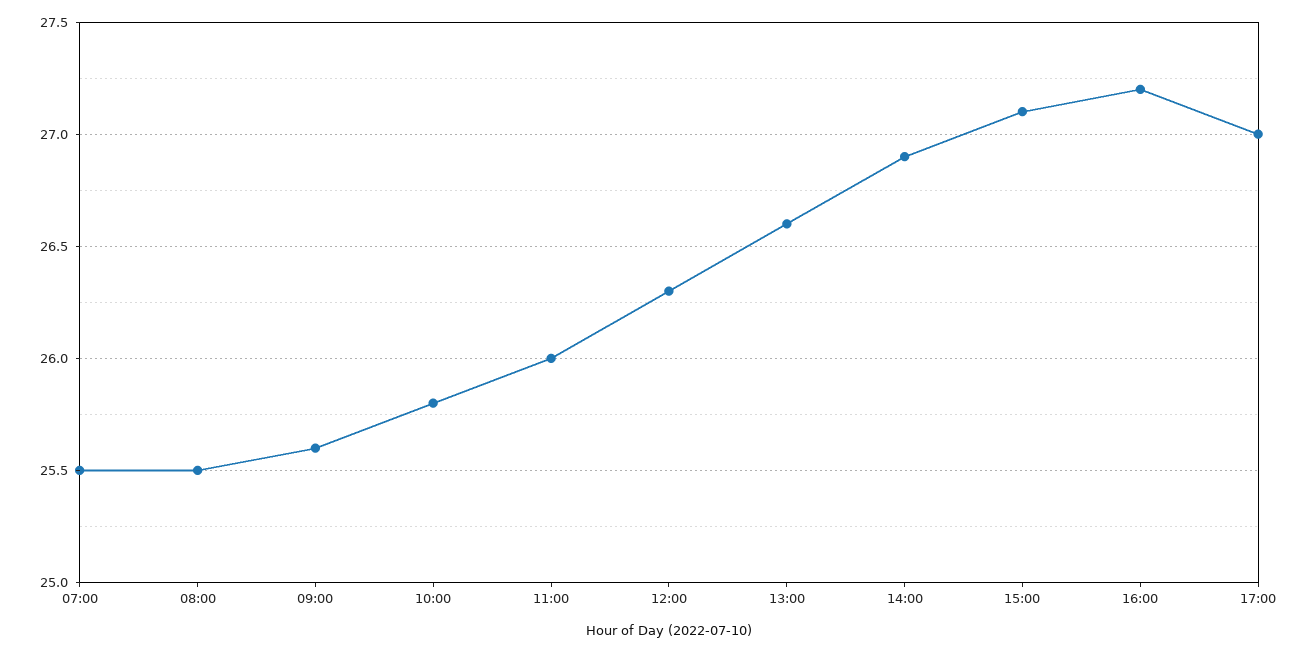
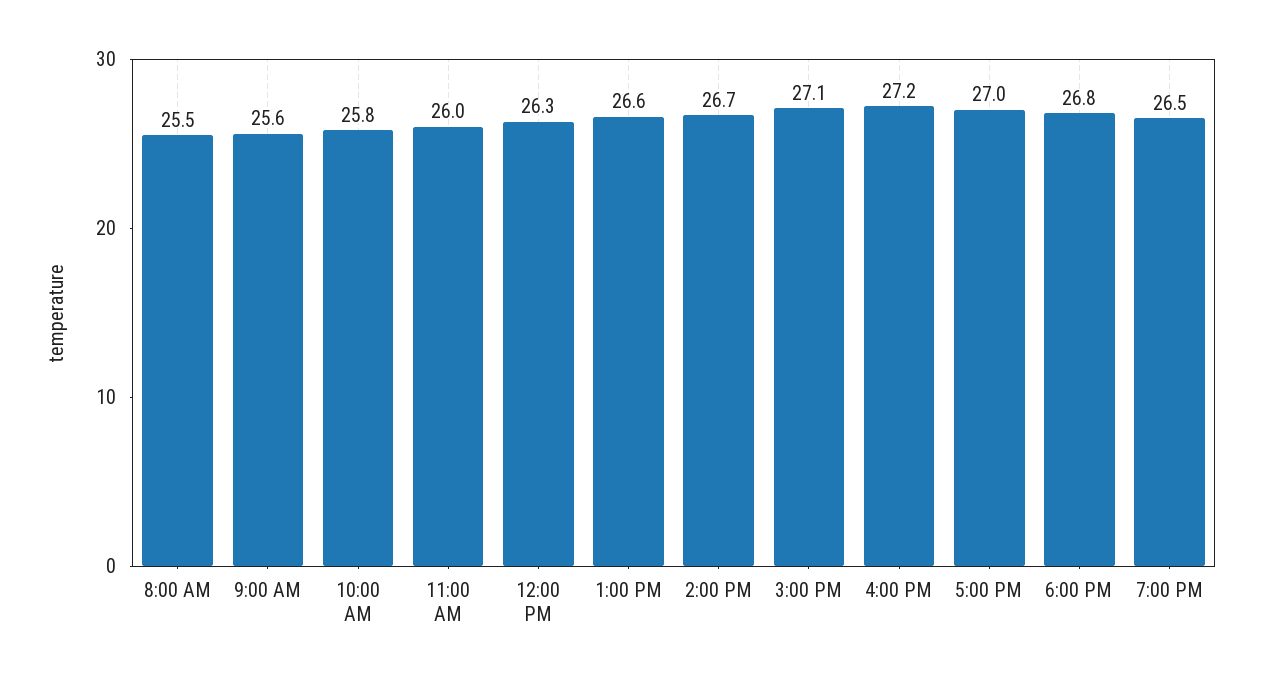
07:00: 25.5 -> none
14:00: 26.9 -> 26.7
6:00 PM: none -> 26.8
7:00 PM: none -> 26.5

